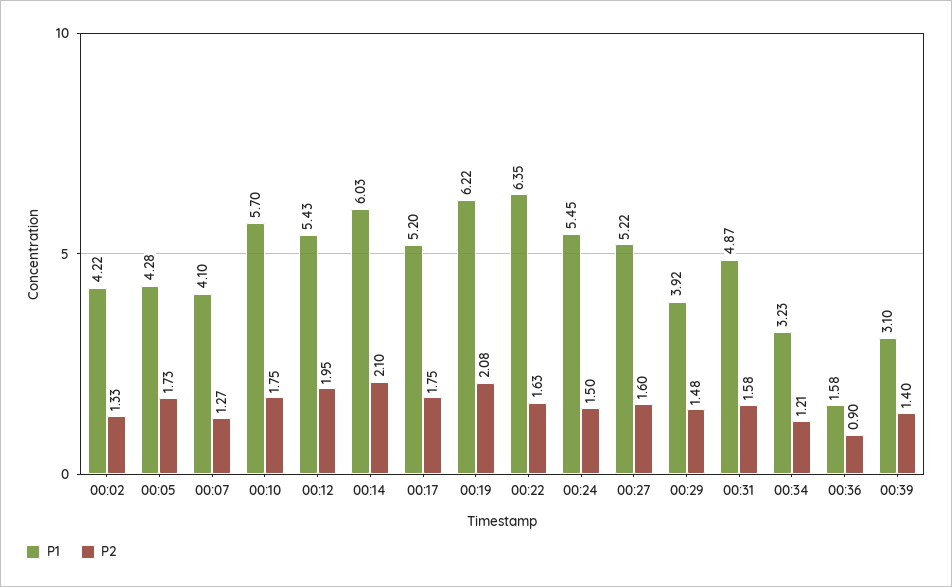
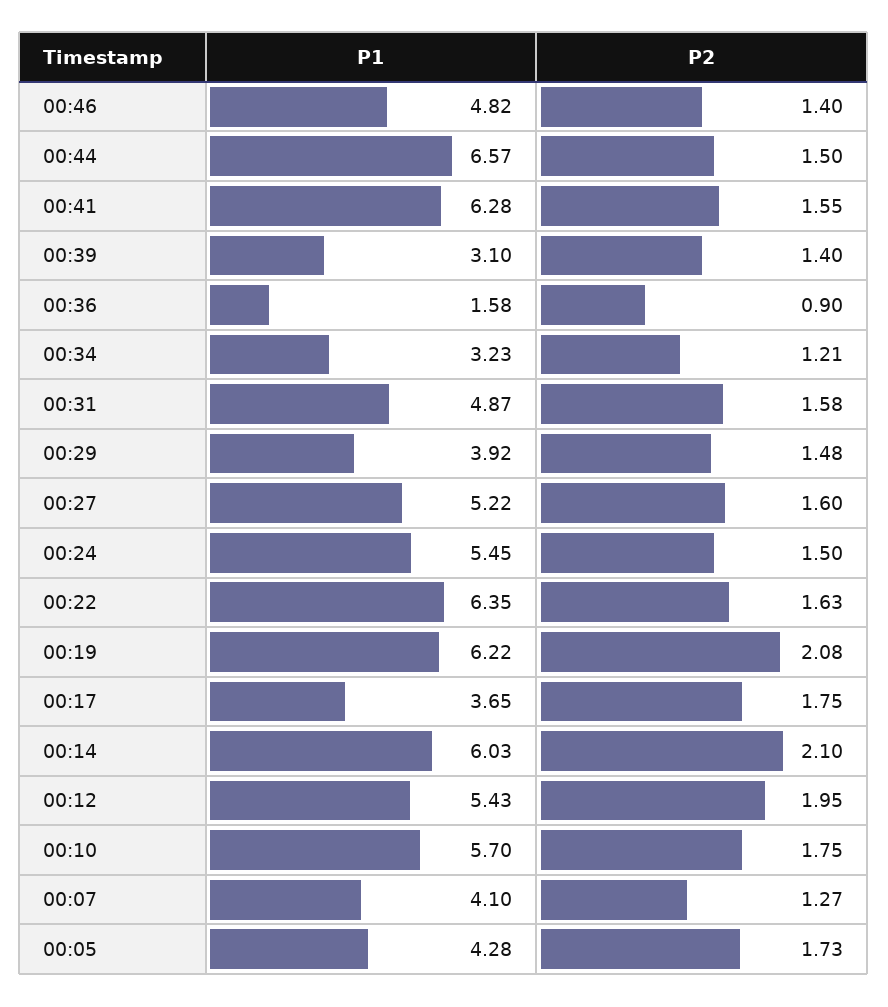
P1, 00:02: 4.22 -> none
P2, 00:02: 1.33 -> none
P1, 00:17: 5.2 -> 3.65
P1, 00:46: none -> 4.82
P2, 00:46: none -> 1.4
P1, 00:44: none -> 6.57
P2, 00:44: none -> 1.5
P1, 00:41: none -> 6.28
P2, 00:41: none -> 1.55

